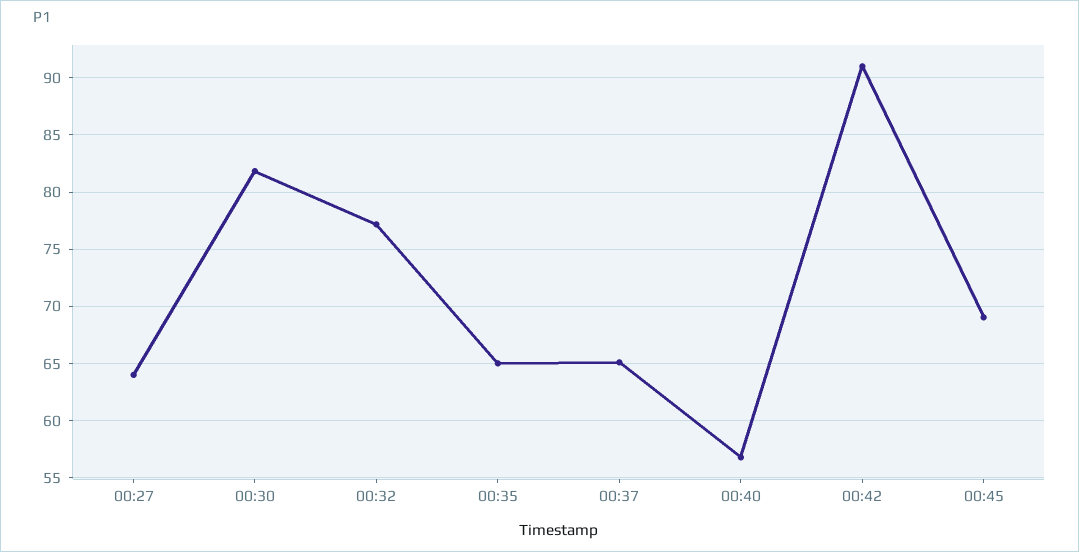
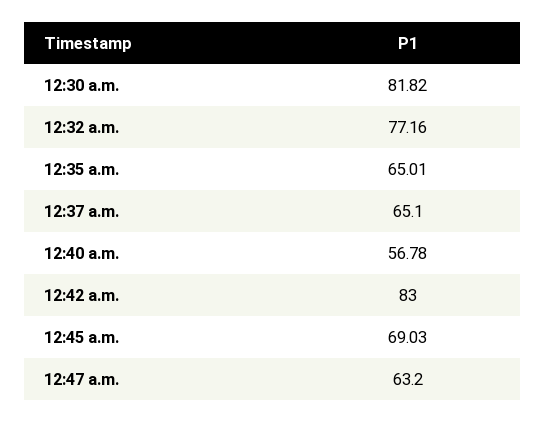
00:27: 64 -> none
00:42: 91 -> 83
12:47 a.m.: none -> 63.2

